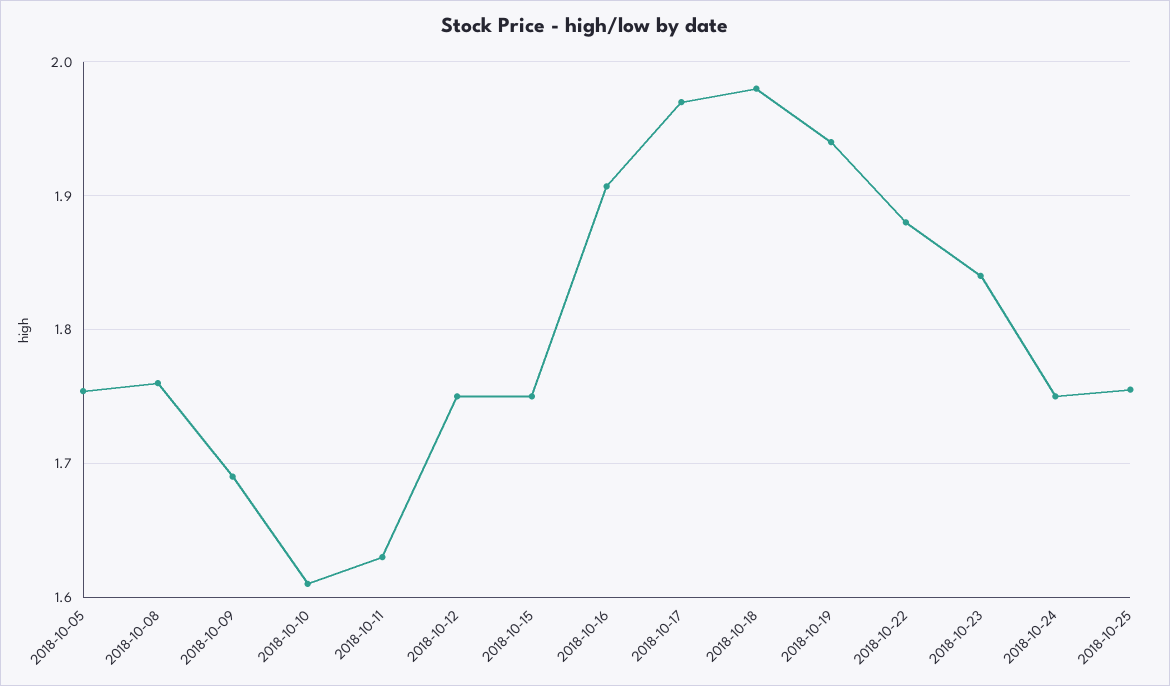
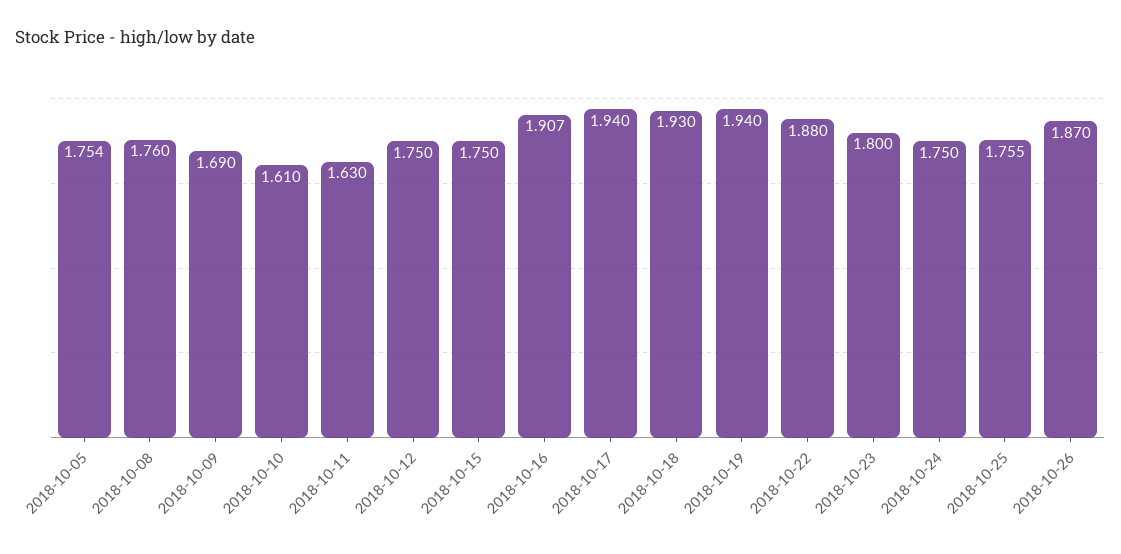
2018-10-17: 1.97 -> 1.94
2018-10-18: 1.98 -> 1.93
2018-10-23: 1.84 -> 1.8
2018-10-26: none -> 1.87

